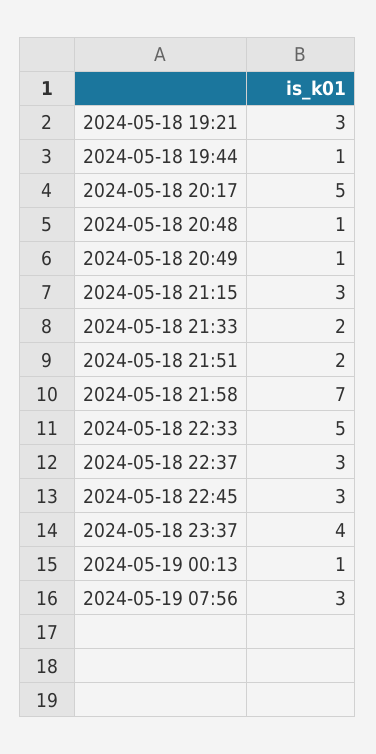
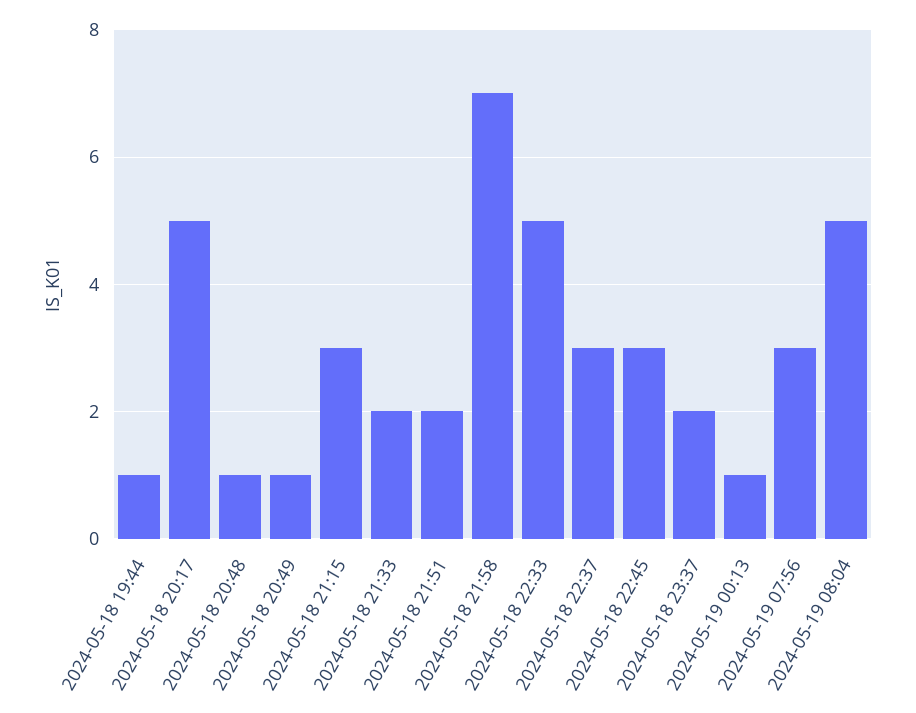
2024-05-18 19:21: 3 -> none
2024-05-18 23:37: 4 -> 2
2024-05-19 08:04: none -> 5

